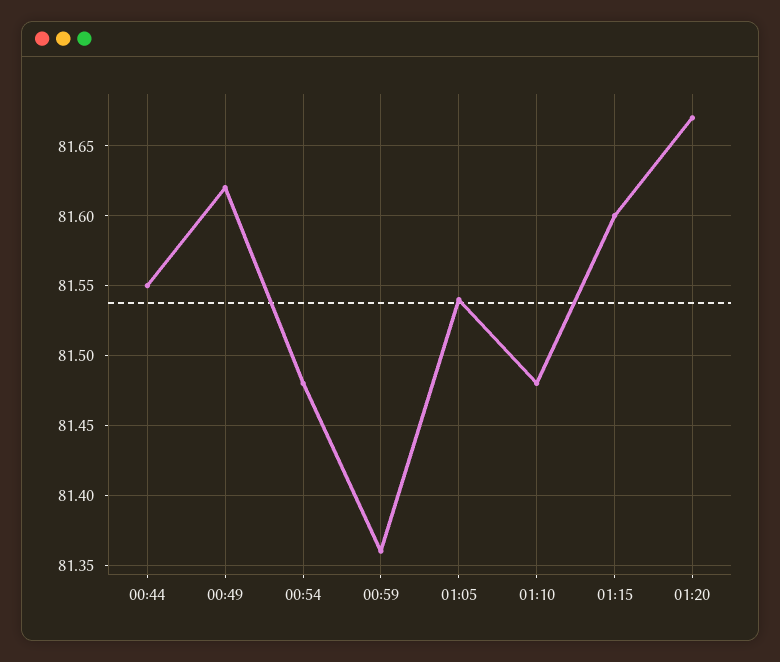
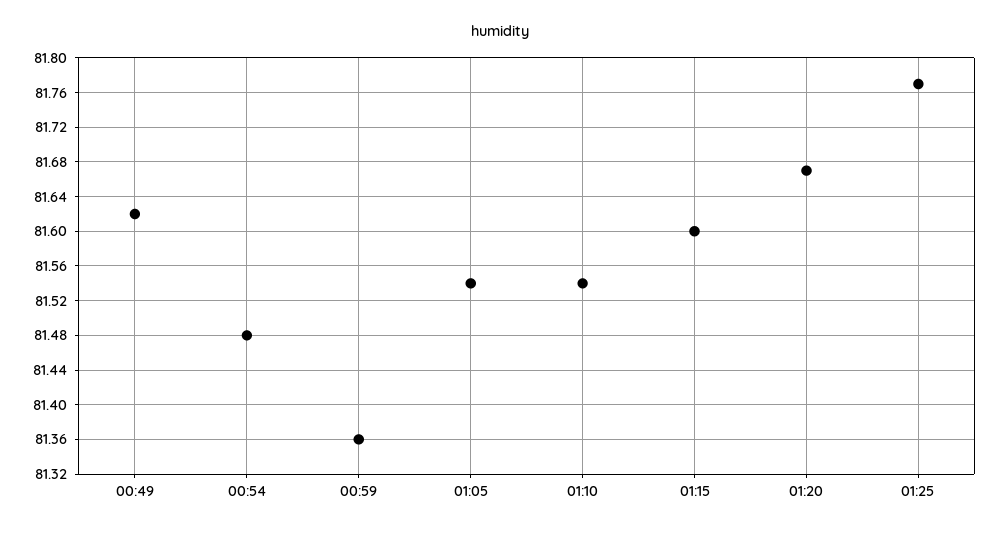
00:44: 81.55 -> none
01:10: 81.48 -> 81.54
01:25: none -> 81.77

